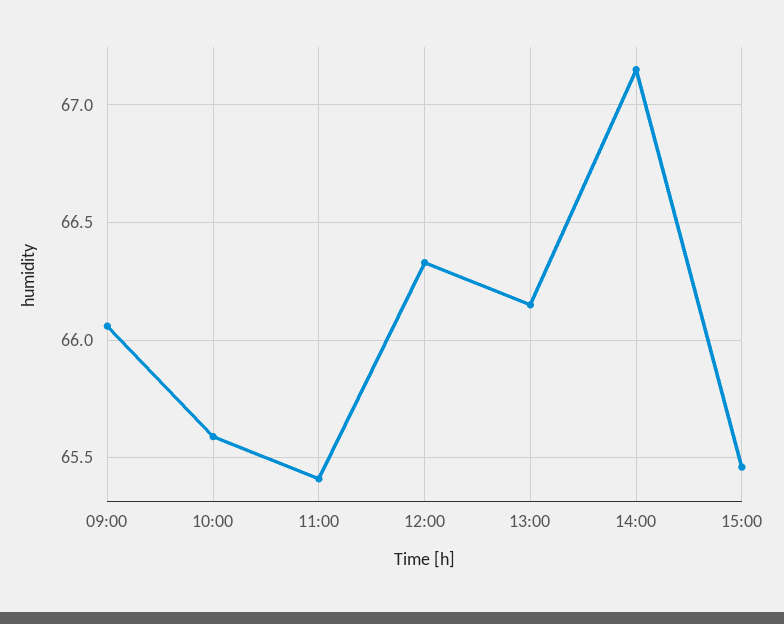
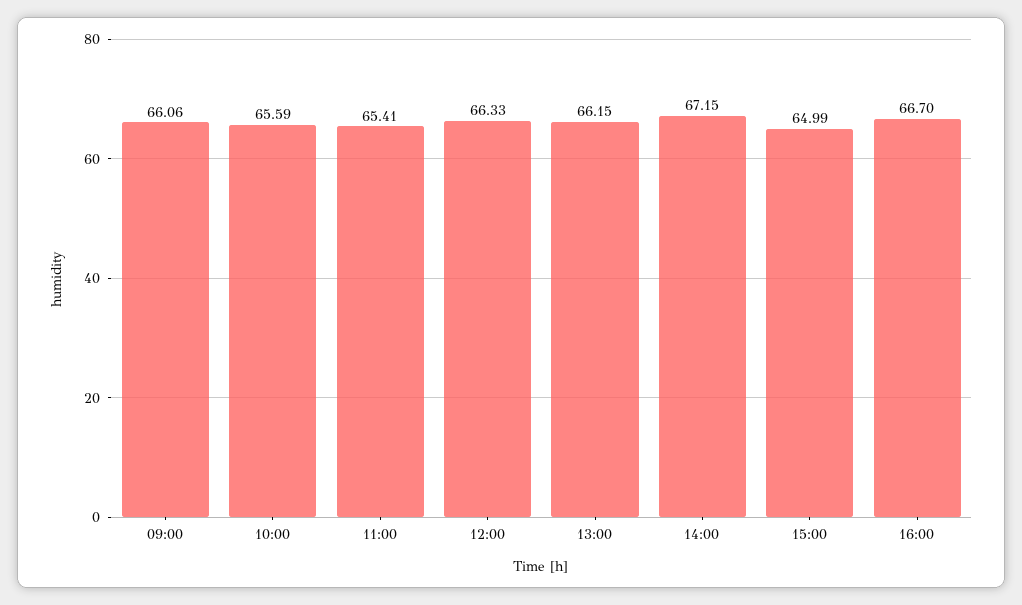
15:00: 65.45 -> 64.99
16:00: none -> 66.7

